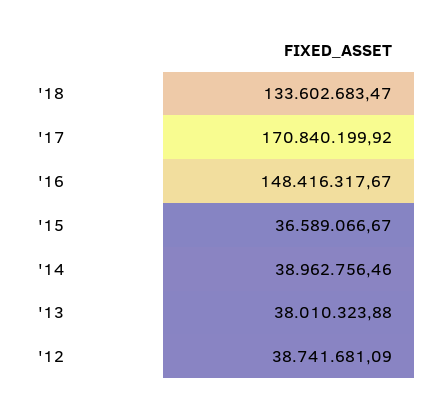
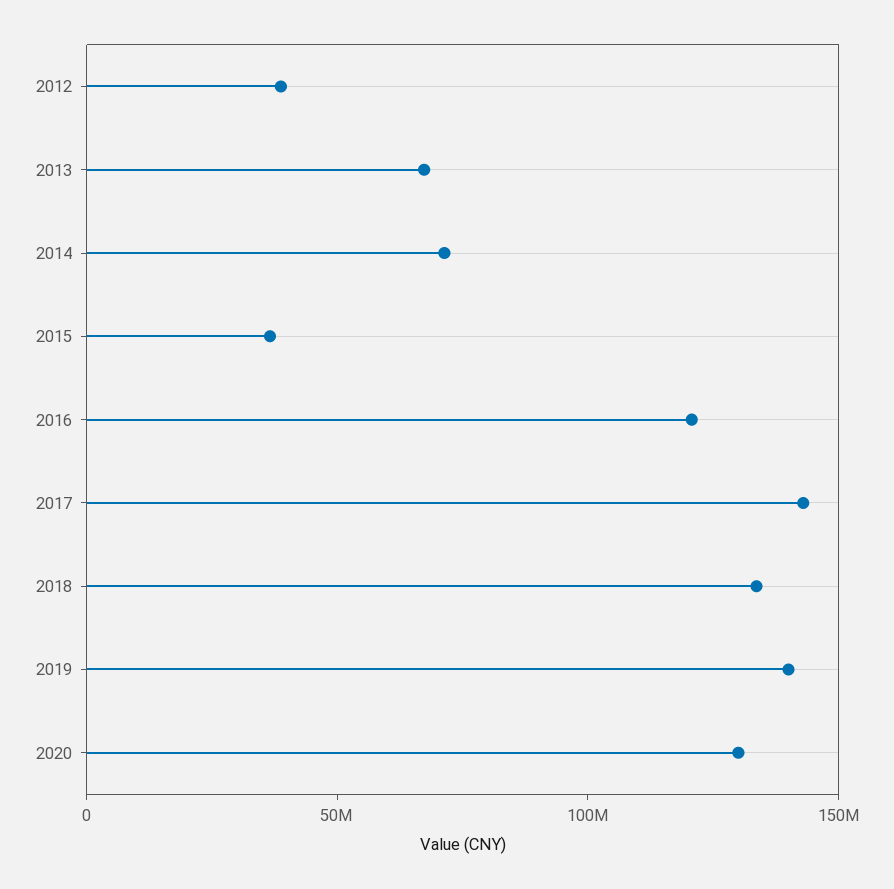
'17: 170840199.92 -> 140000000
'16: 148416317.67 -> 120000000
'14: 38962756.46 -> 70000000
'13: 38010323.88 -> 70000000
2019: none -> 140000000
2020: none -> 130000000

